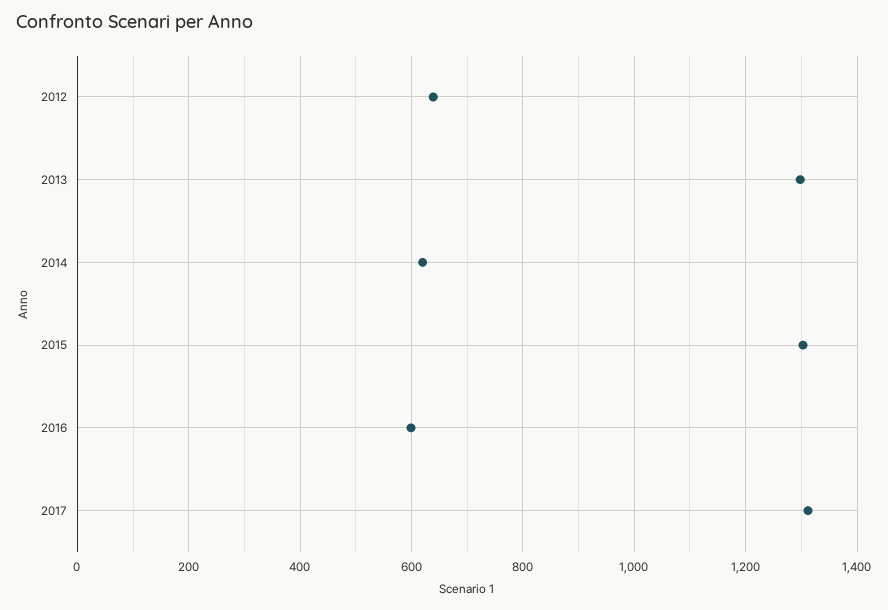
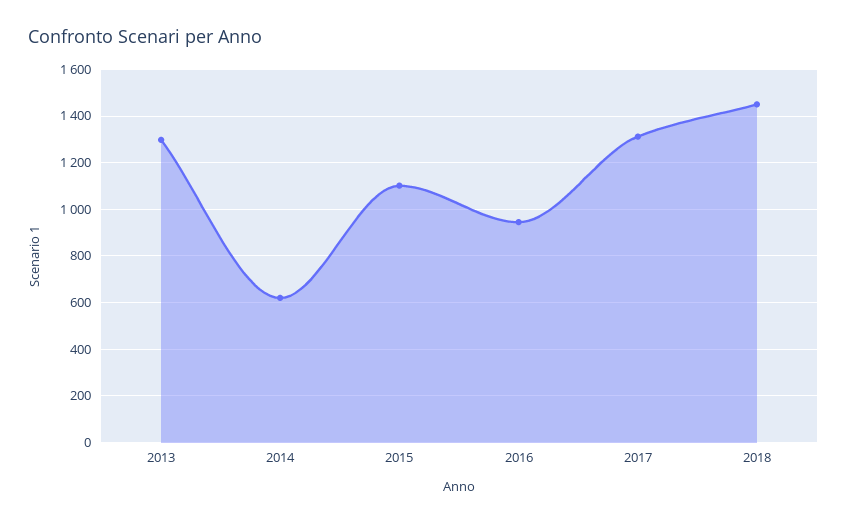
2012: 640 -> none
2015: 1300 -> 1100
2016: 600 -> 950
2018: none -> 1450

